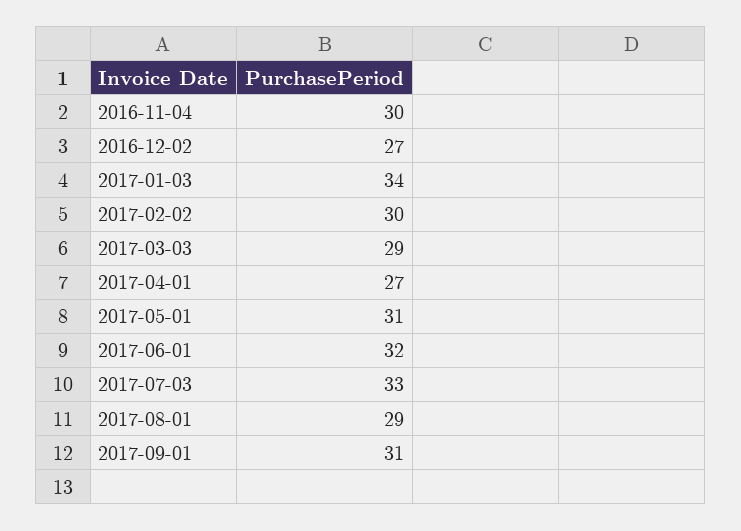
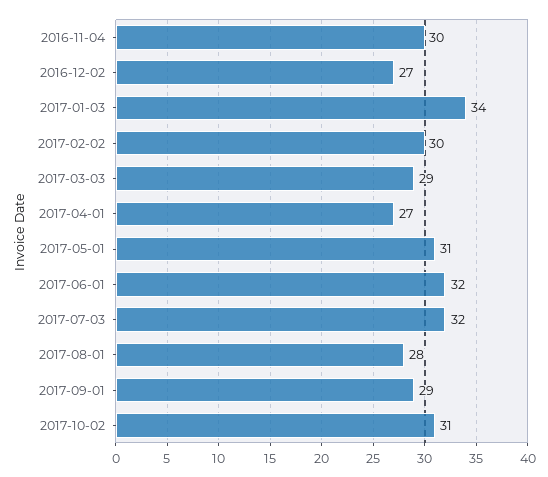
2017-07-03: 33 -> 32
2017-08-01: 29 -> 28
2017-09-01: 31 -> 29
2017-10-02: none -> 31

